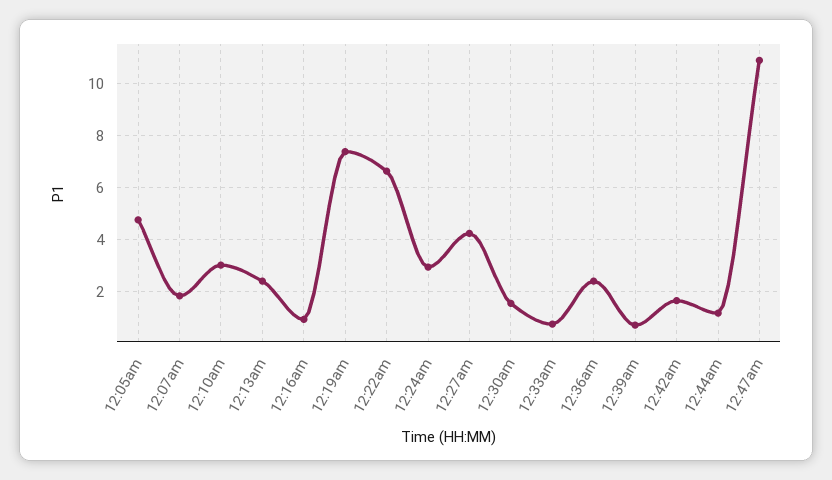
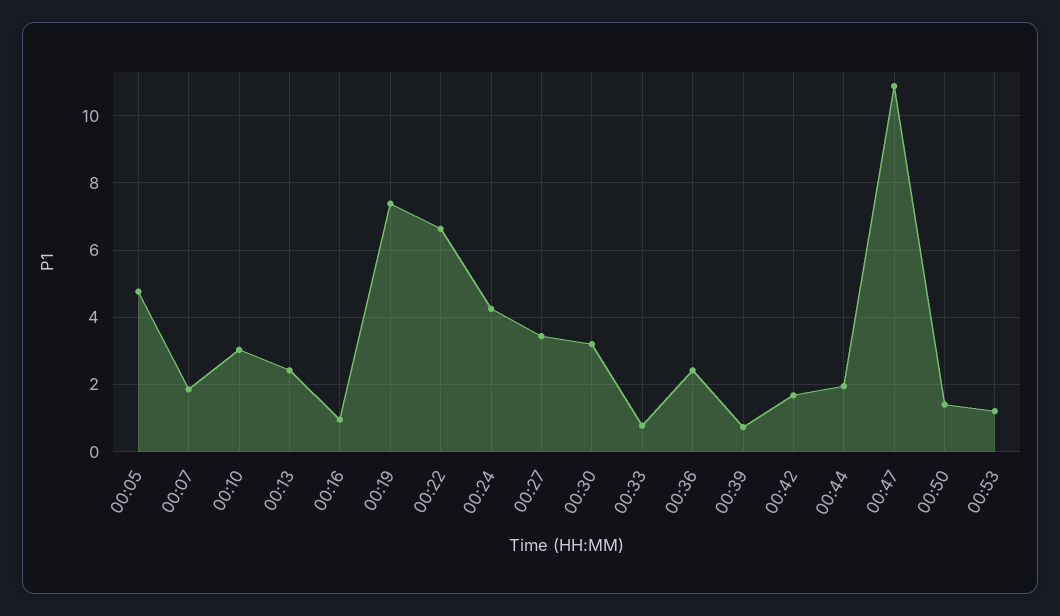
12:24am: 3 -> 4.2
12:27am: 4.25 -> 3.4
12:30am: 1.5 -> 3.2
12:44am: 1.25 -> 2
00:50: none -> 1.4
00:53: none -> 1.2

